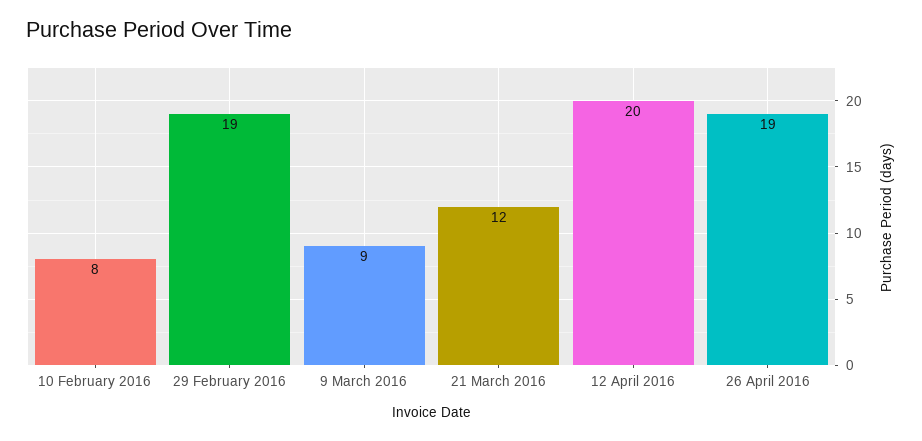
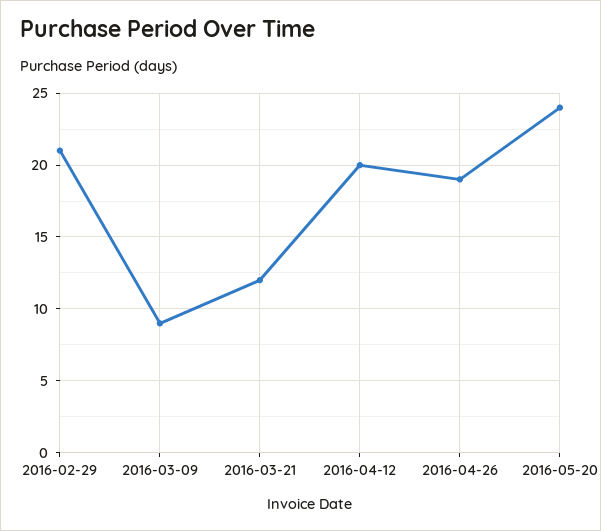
10 February 2016: 8 -> none
29 February 2016: 19 -> 21
2016-05-20: none -> 24

